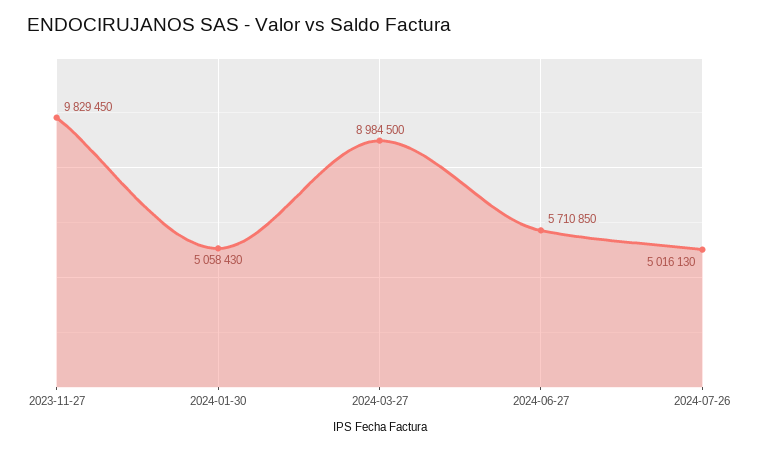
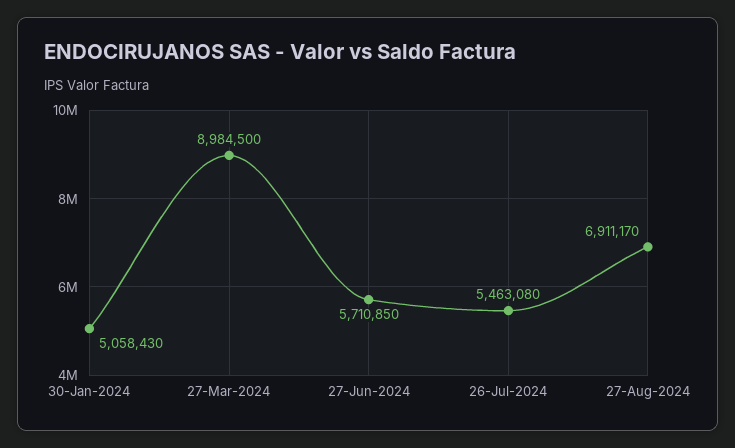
2023-11-27: 9829450 -> none
2024-07-26: 5016130 -> 5463080
27-Aug-2024: none -> 6911170

